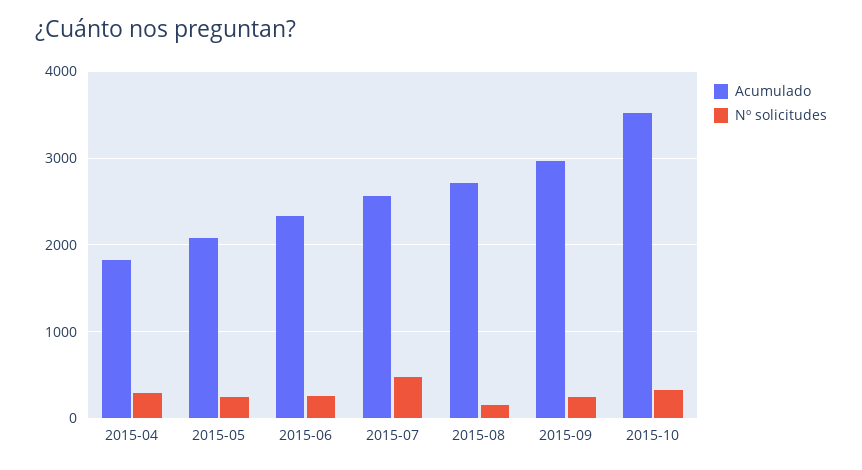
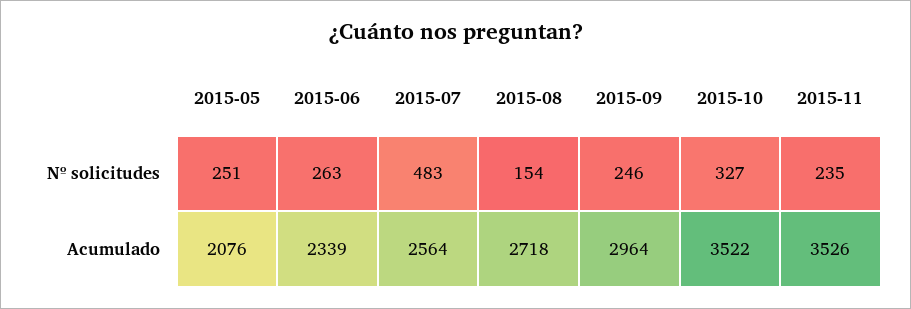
Acumulado, 2015-04: 1800 -> none
Nº solicitudes, 2015-04: 300 -> none
Nº solicitudes, 2015-11: none -> 235
Acumulado, 2015-11: none -> 3526

